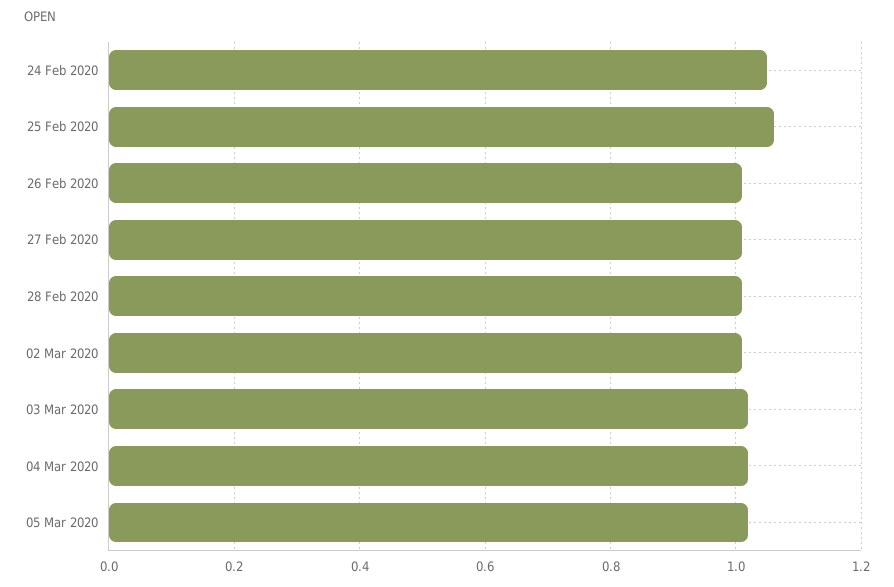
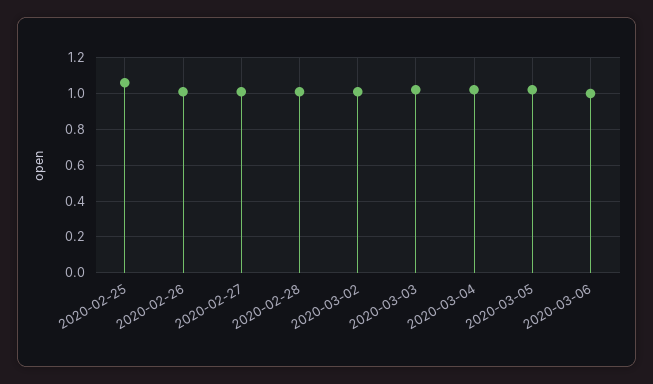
24 Feb 2020: 1.05 -> none
2020-03-06: none -> 1

